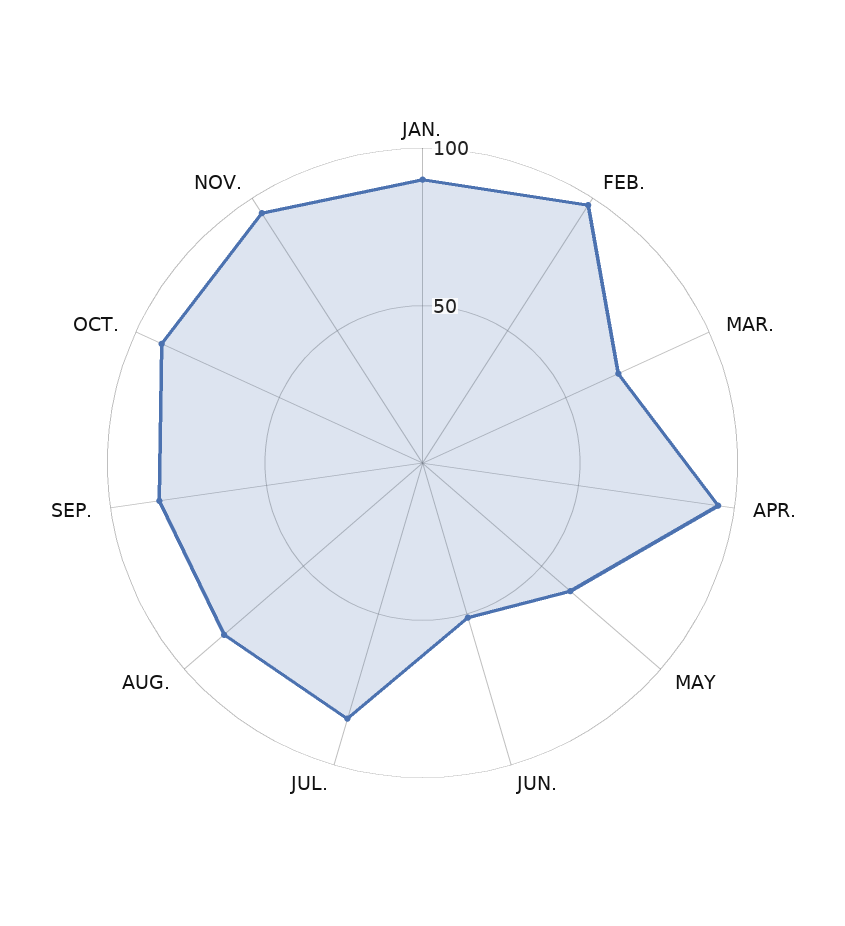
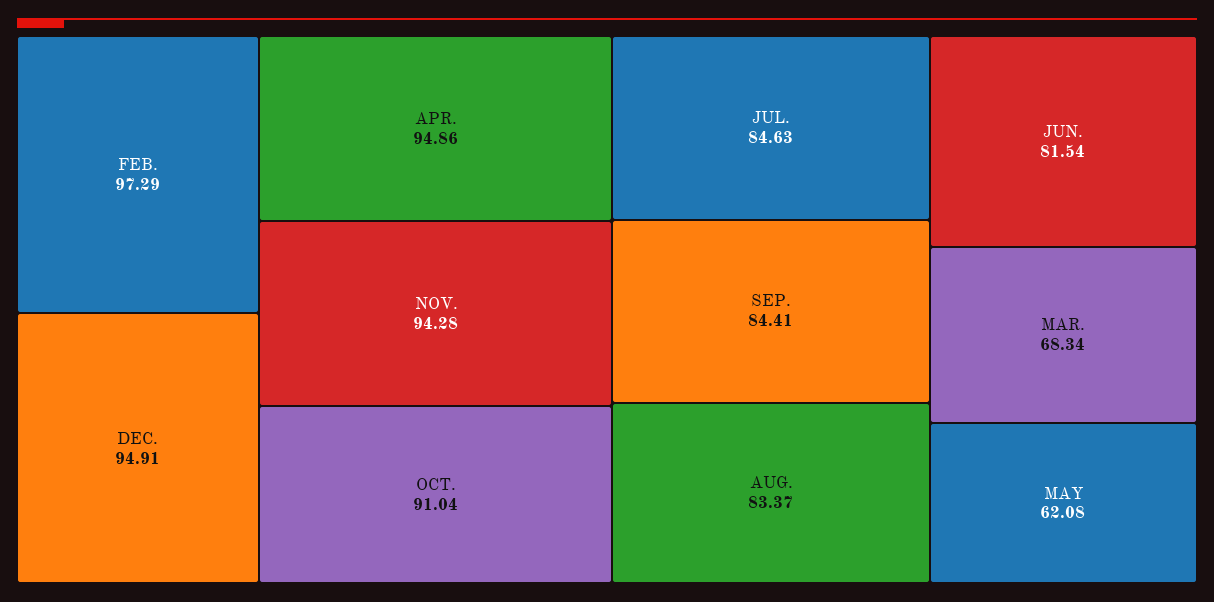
JAN.: 90 -> none
JUN.: 50 -> 81.54
DEC.: none -> 94.91

